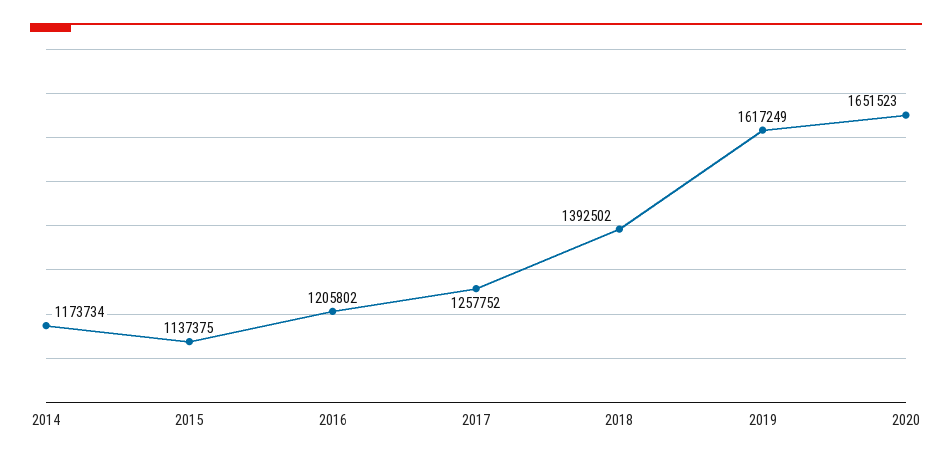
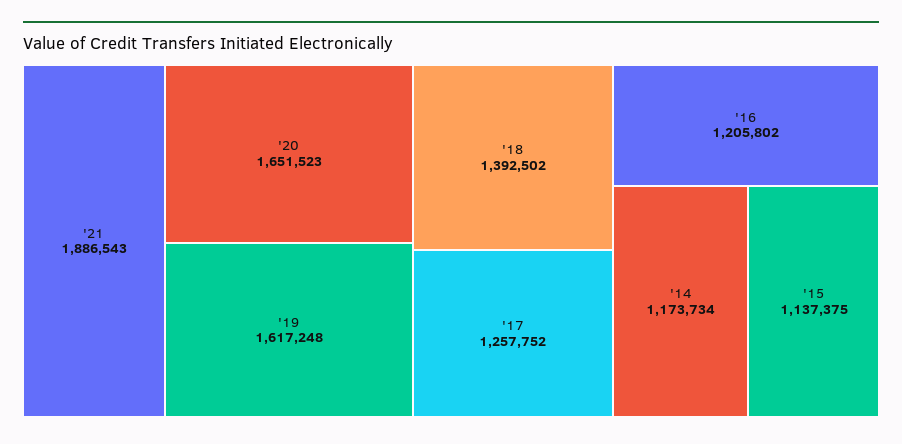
2019: 1617249 -> 1617248
'21: none -> 1886543

